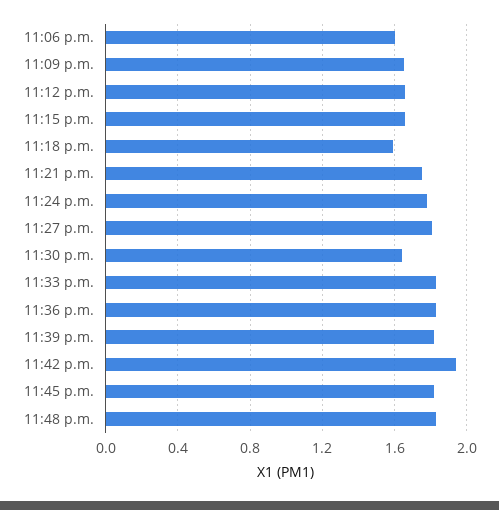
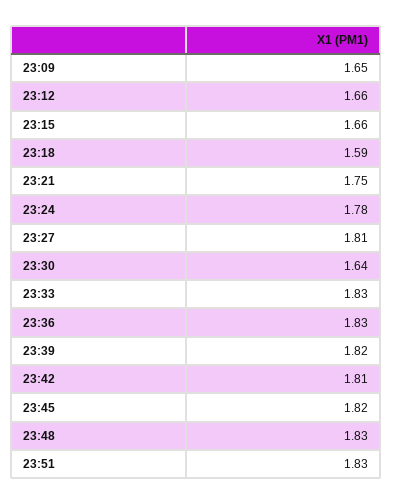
11:06 p.m.: 1.6 -> none
11:42 p.m.: 1.95 -> 1.81
23:51: none -> 1.83

